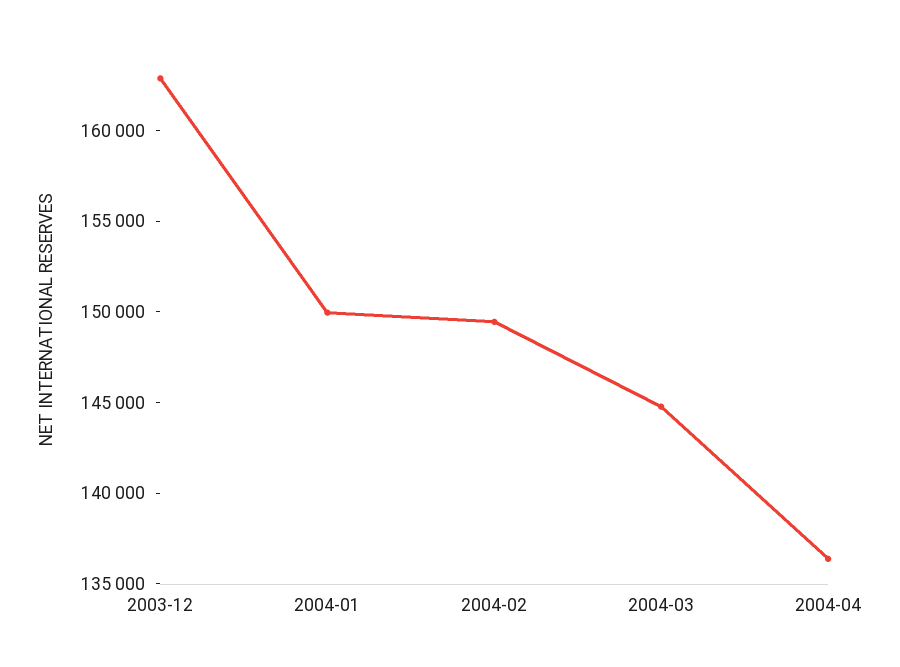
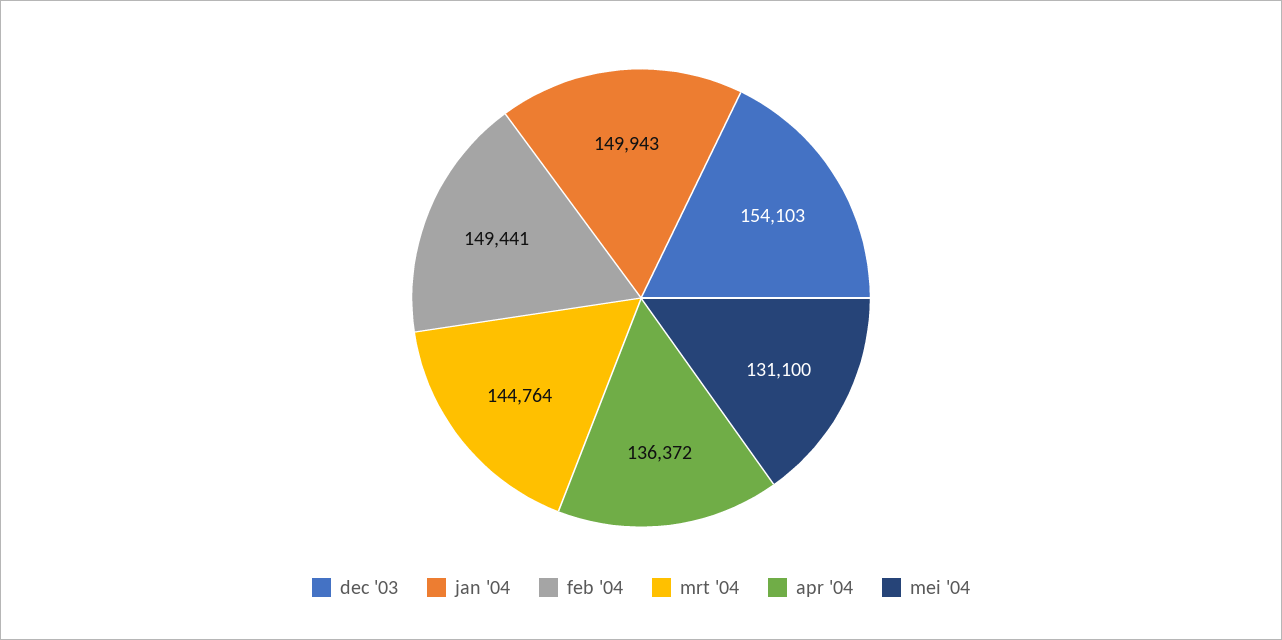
2003-12: 163000 -> 154103
mei '04: none -> 131100

